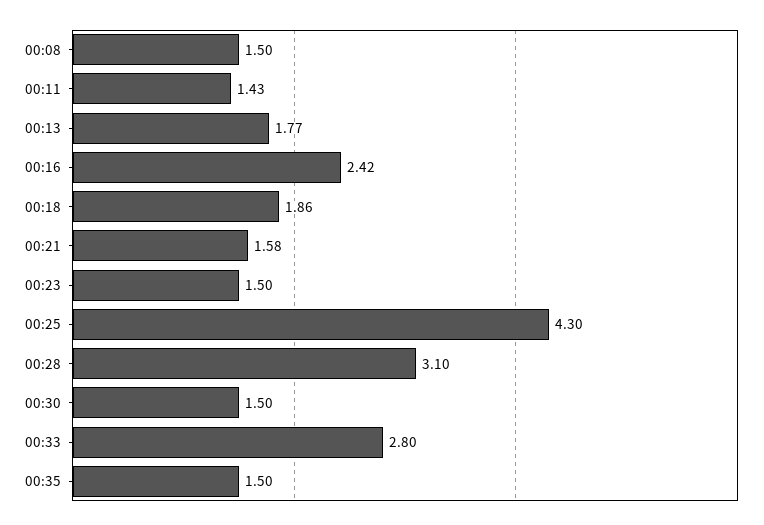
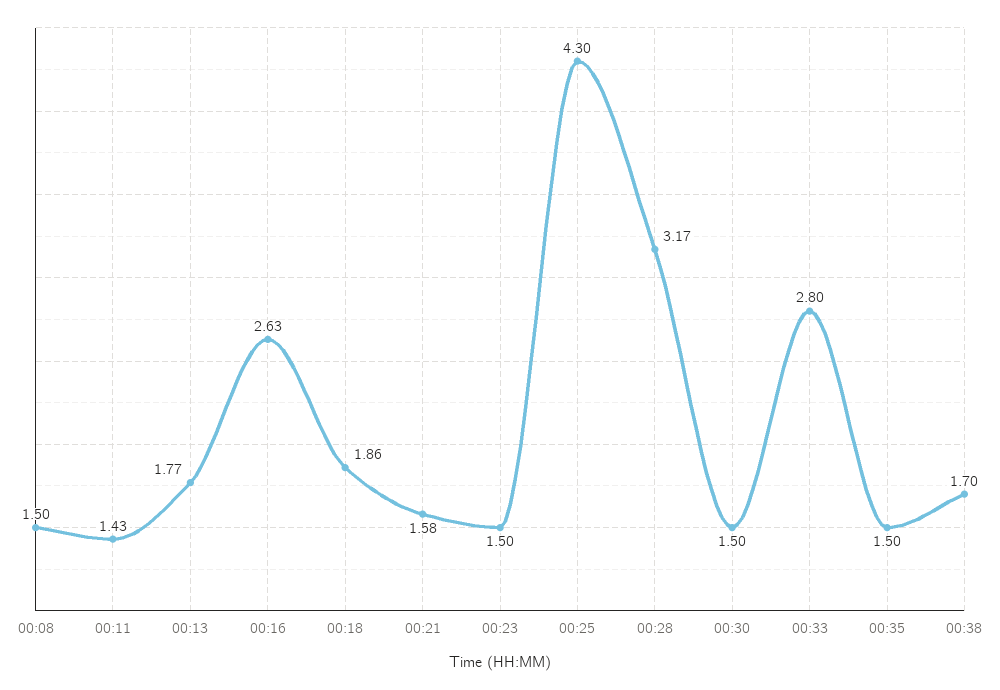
00:16: 2.42 -> 2.63
00:28: 3.1 -> 3.17
00:38: none -> 1.7

